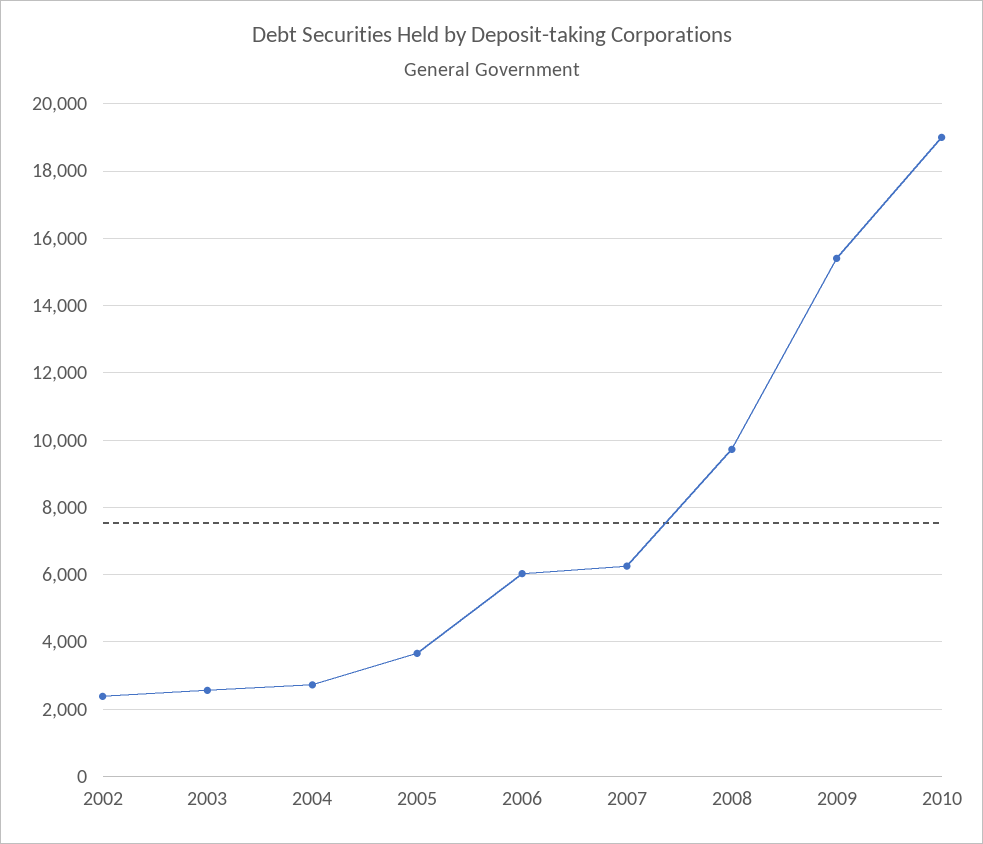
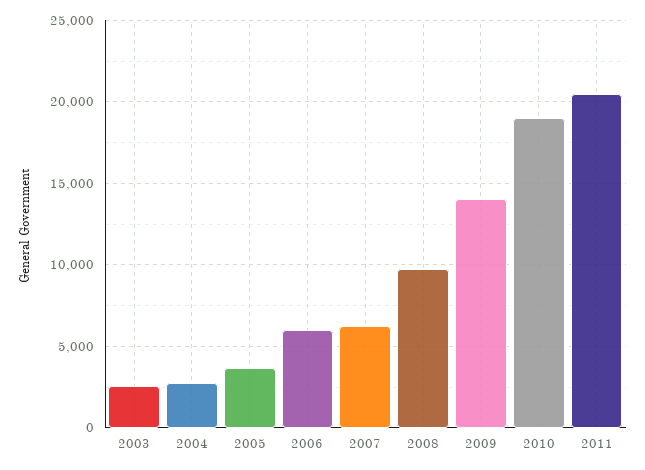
2002: 2400 -> none
2009: 15400 -> 14000
2011: none -> 20500

